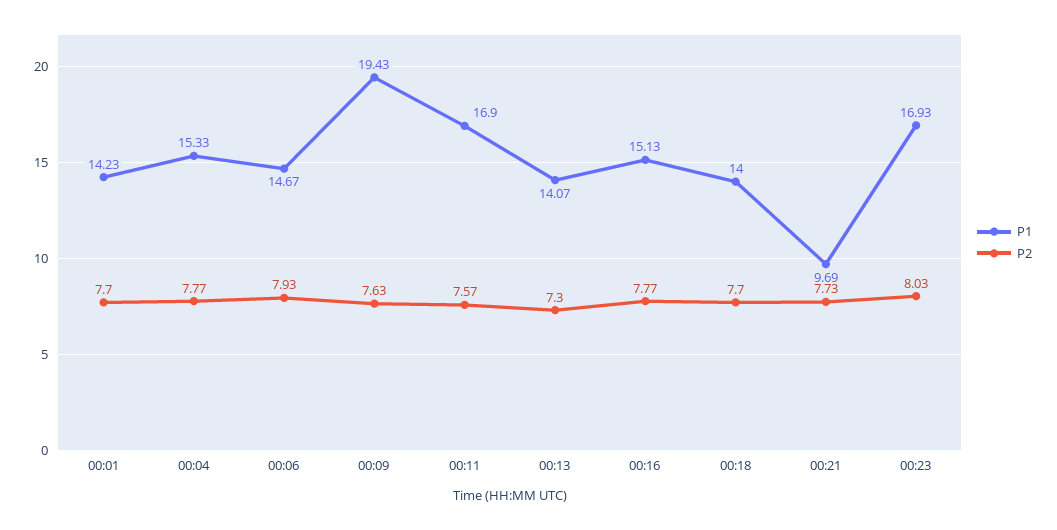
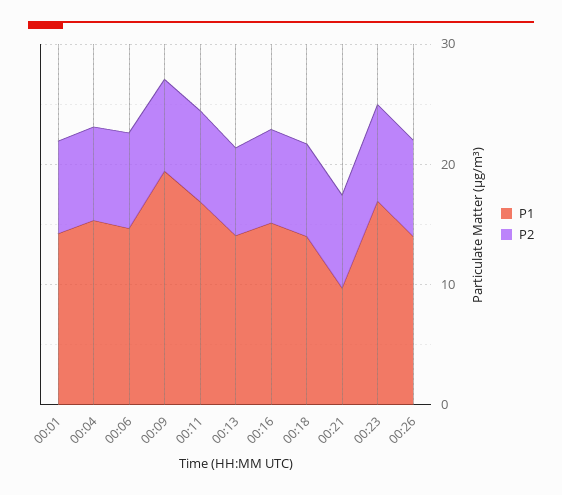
P1, 00:26: none -> 14
P2, 00:26: none -> 8

